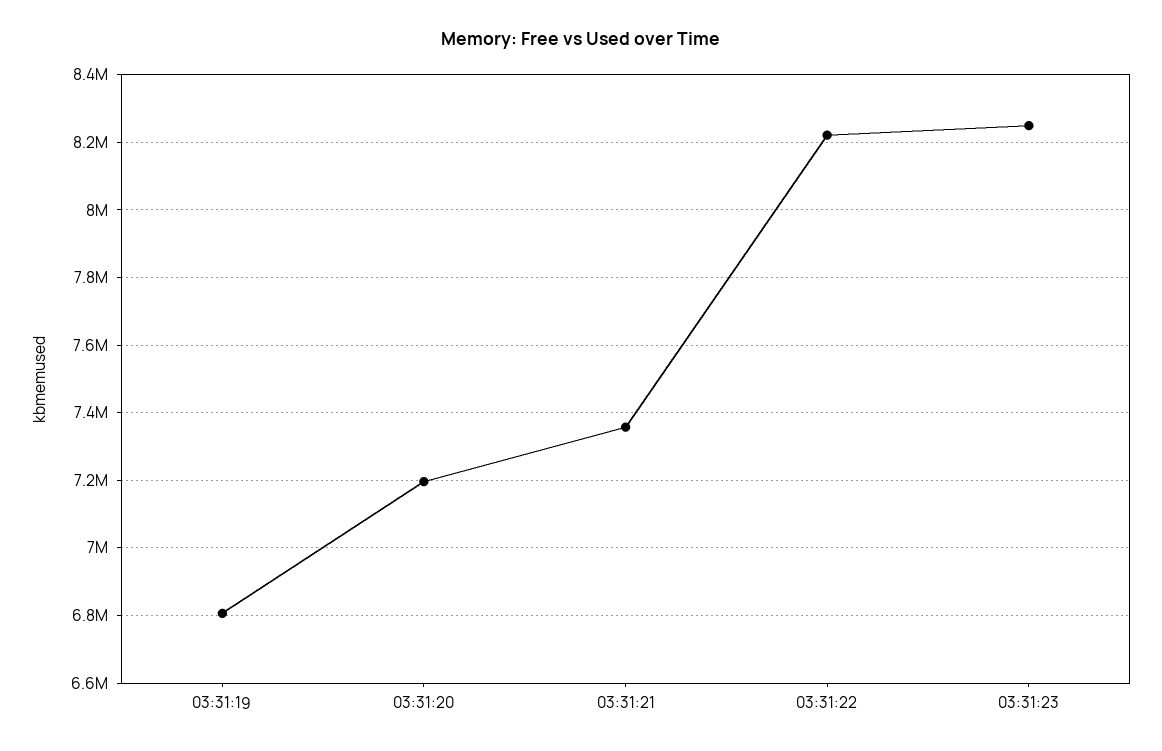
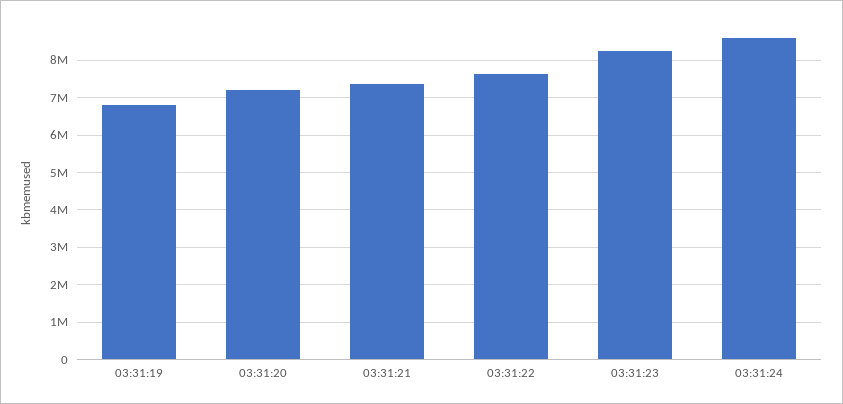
03:31:22: 8220000 -> 7600000
03:31:24: none -> 8600000

